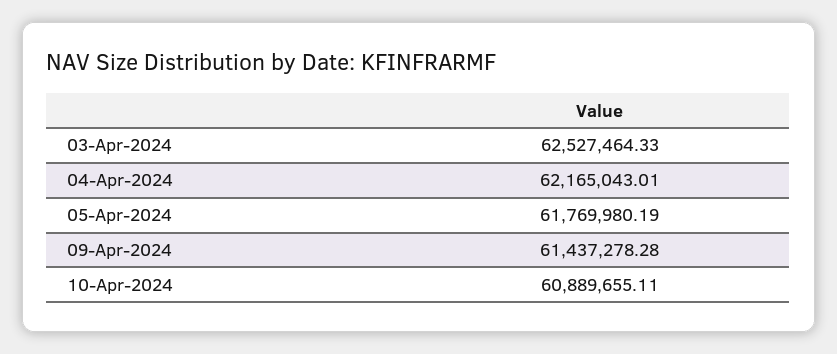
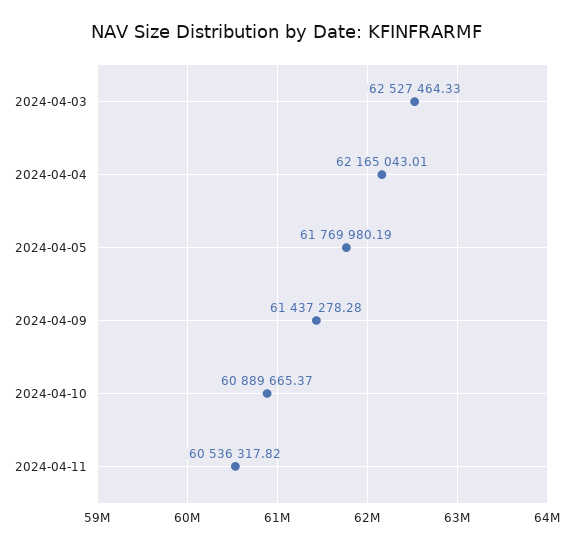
10-Apr-2024: 60889655.11 -> 60889665.37
2024-04-11: none -> 60536317.82

